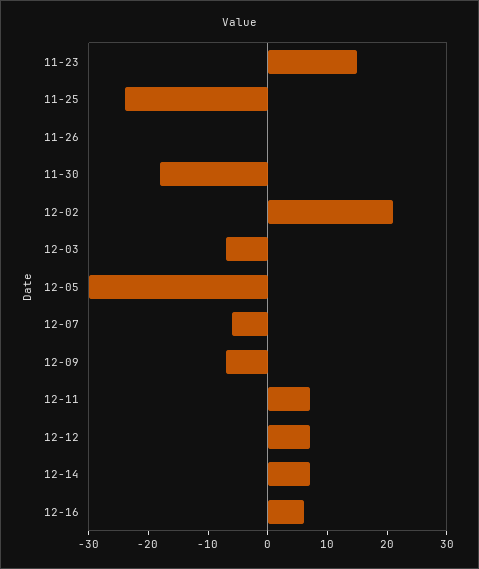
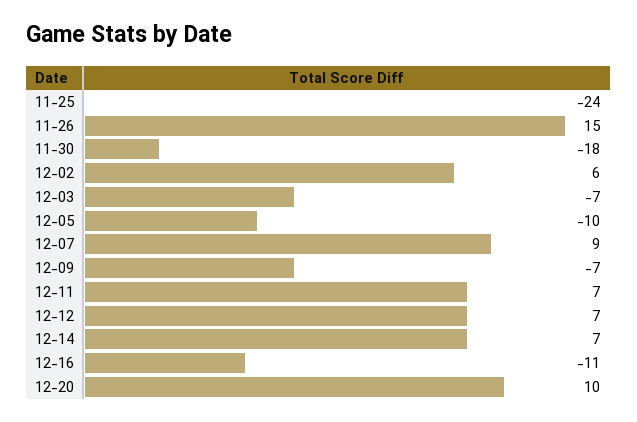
11-23: 15 -> none
11-26: 0 -> 15
12-02: 20 -> 6
12-05: -30 -> -10
12-07: -5 -> 9
12-16: 5 -> -11
12-20: none -> 10

